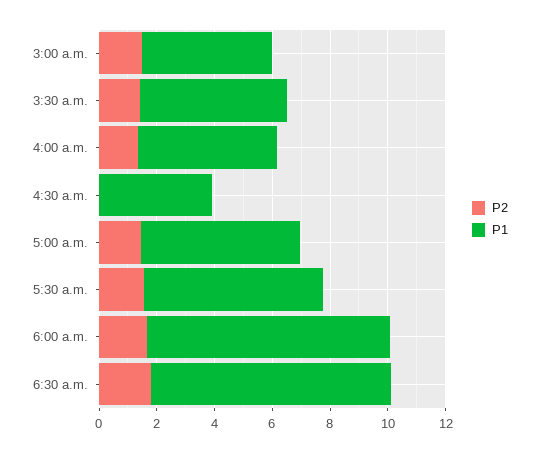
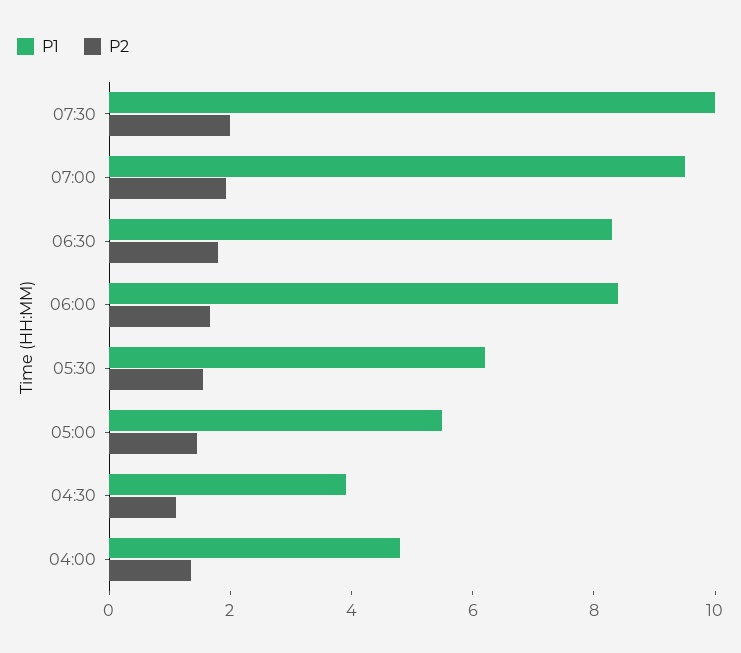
P2, 3:00 a.m.: 1.5 -> none
P1, 3:00 a.m.: 4.5 -> none
P2, 3:30 a.m.: 1.5 -> none
P1, 3:30 a.m.: 5 -> none
P2, 4:30 a.m.: 0 -> 1
P1, 07:30: none -> 10
P2, 07:30: none -> 2
P1, 07:00: none -> 9.5
P2, 07:00: none -> 2

